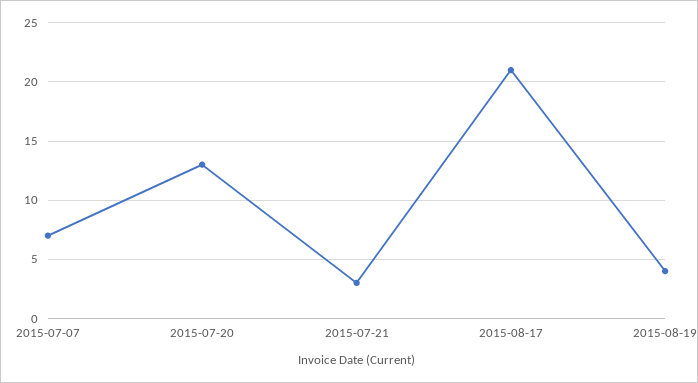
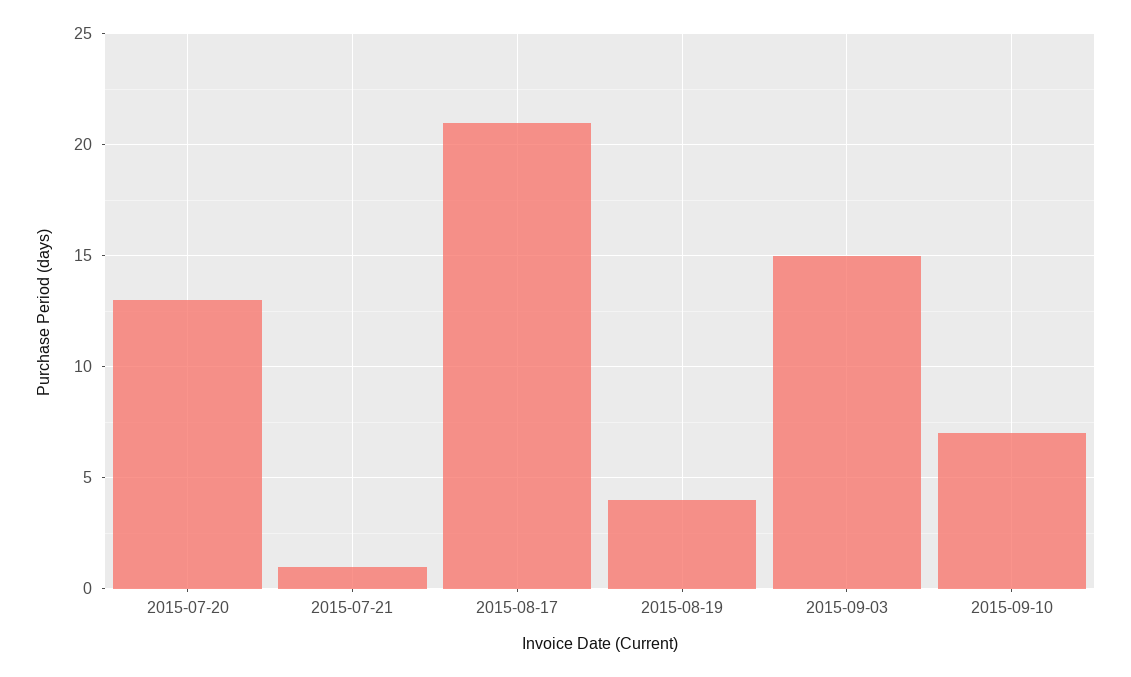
2015-07-07: 7 -> none
2015-07-21: 3 -> 1
2015-09-03: none -> 15
2015-09-10: none -> 7

